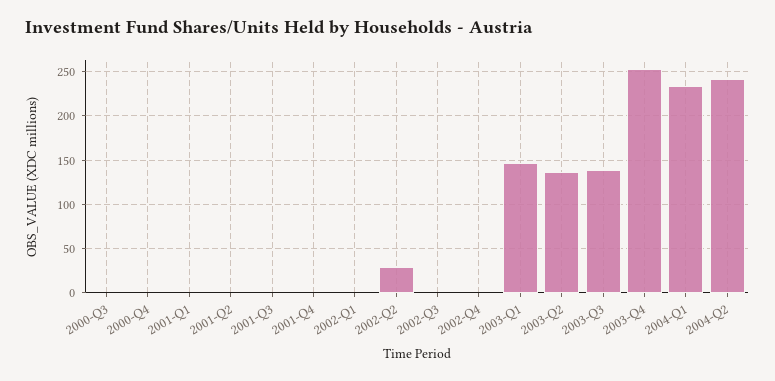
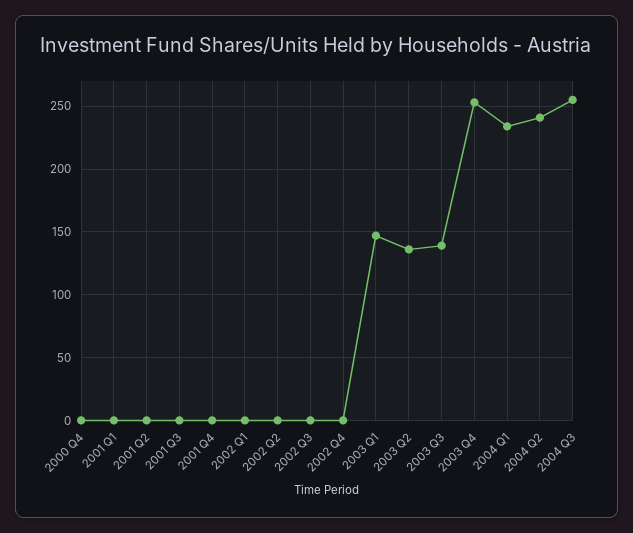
2000-Q3: 0 -> none
2002-Q2: 30 -> 0
2004 Q3: none -> 255

